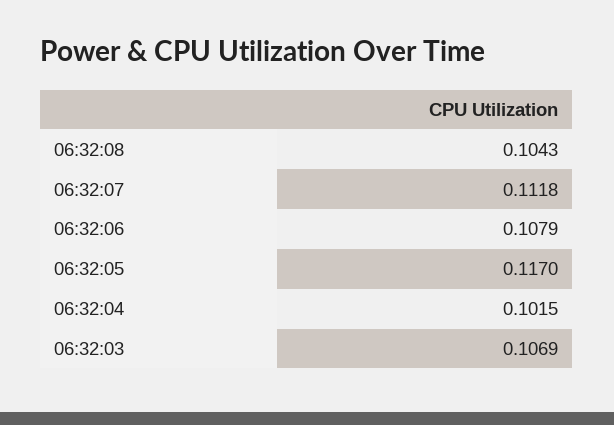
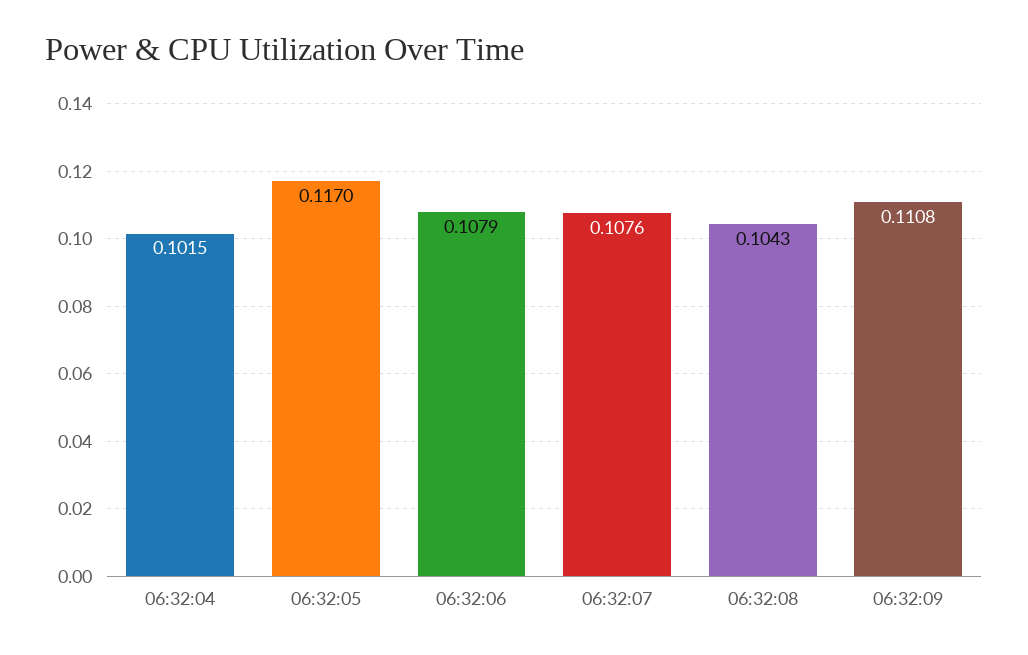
06:32:07: 0.1118 -> 0.1076
06:32:03: 0.1069 -> none
06:32:09: none -> 0.1108

